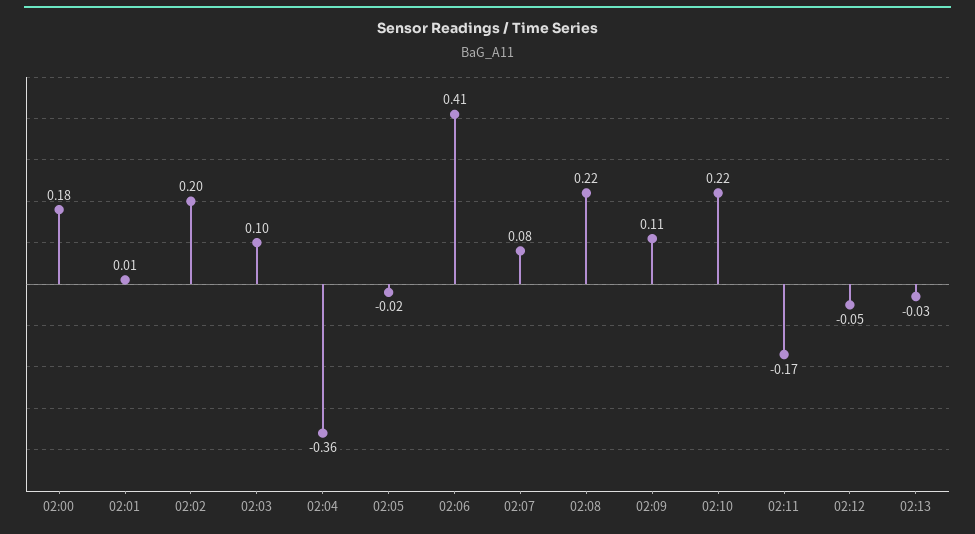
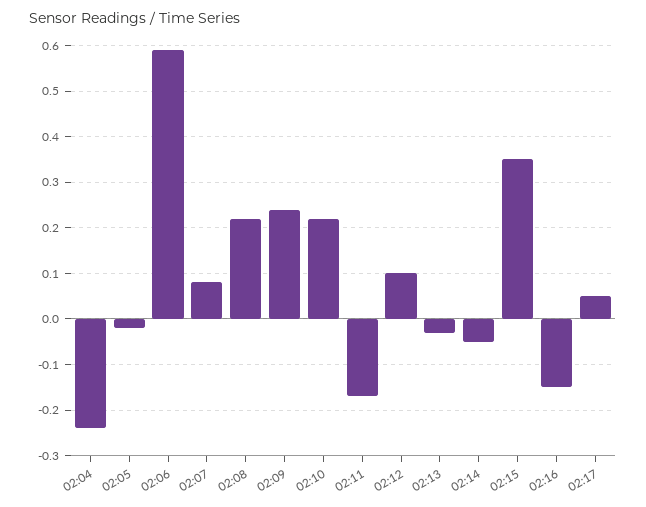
02:00: 0.18 -> none
02:01: 0.01 -> none
02:02: 0.2 -> none
02:03: 0.1 -> none
02:04: -0.36 -> -0.25
02:06: 0.41 -> 0.6
02:09: 0.11 -> 0.25
02:12: -0.05 -> 0.1
02:14: none -> -0.05
02:15: none -> 0.35
02:16: none -> -0.15
02:17: none -> 0.05

